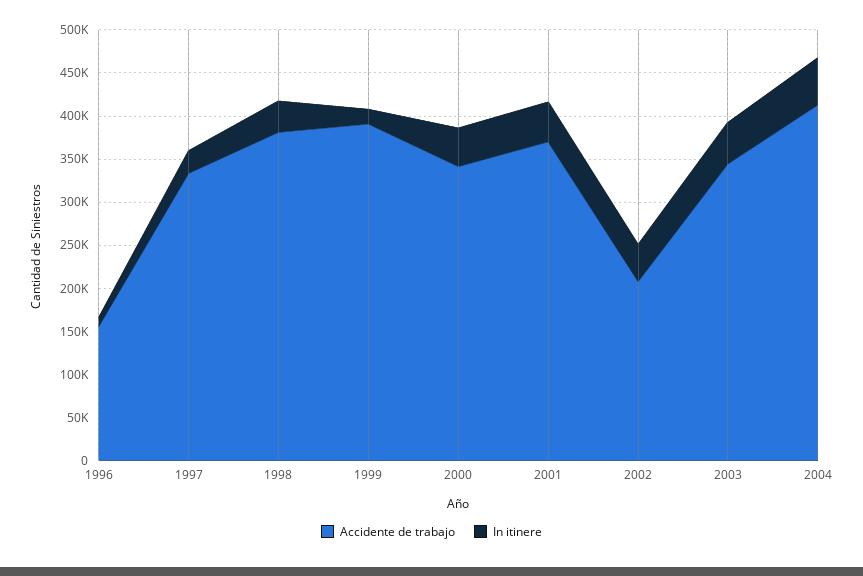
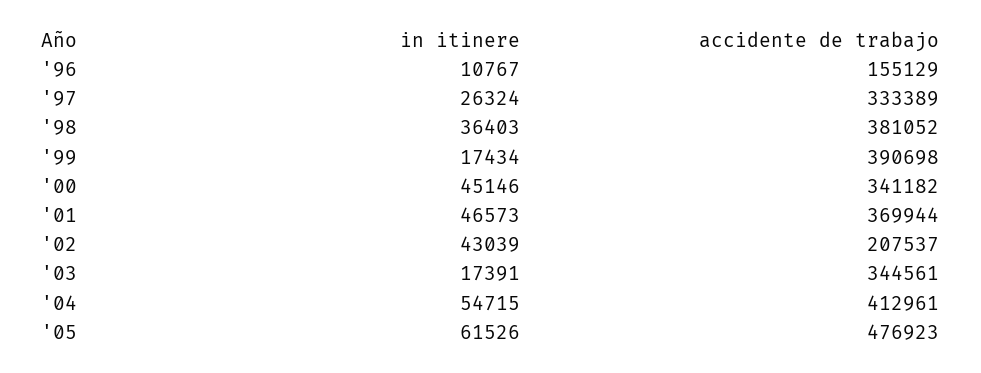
In itinere, 2003: 50000 -> 17391
In itinere, '05: none -> 61526
Accidente de trabajo, '05: none -> 476923

